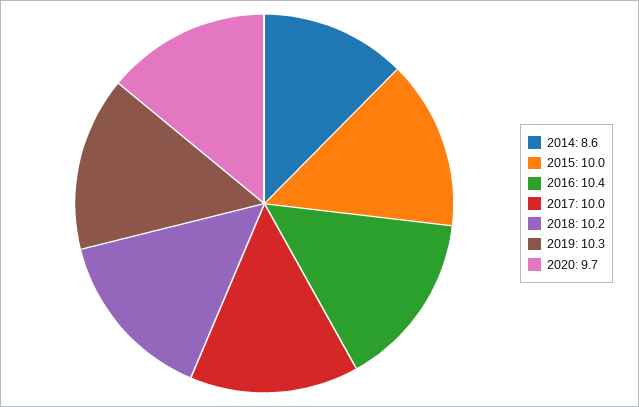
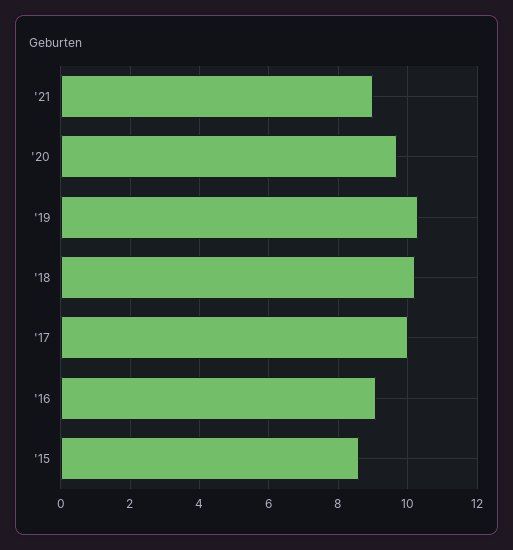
2014: 8.6 -> none
2015: 10 -> 8.5
2016: 10.4 -> 9
'21: none -> 9

